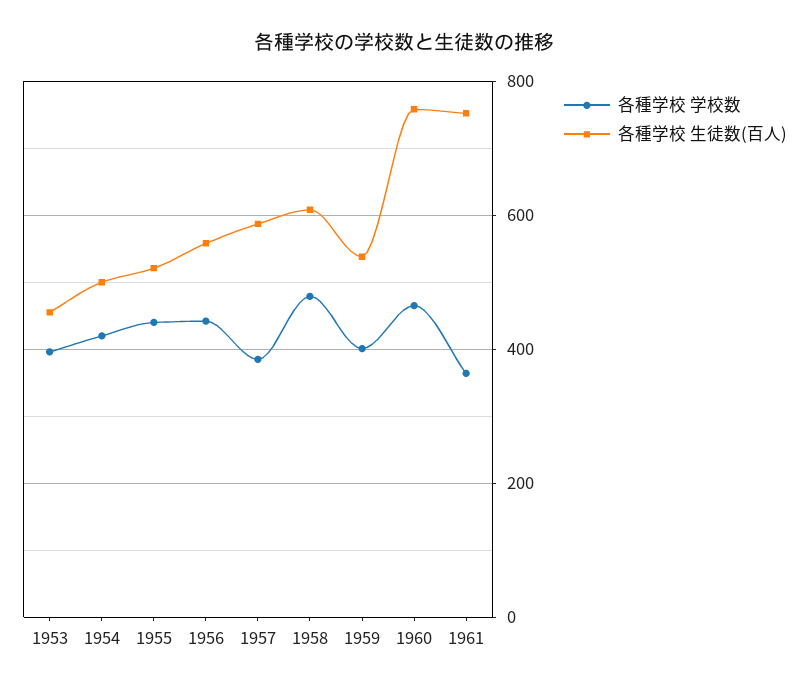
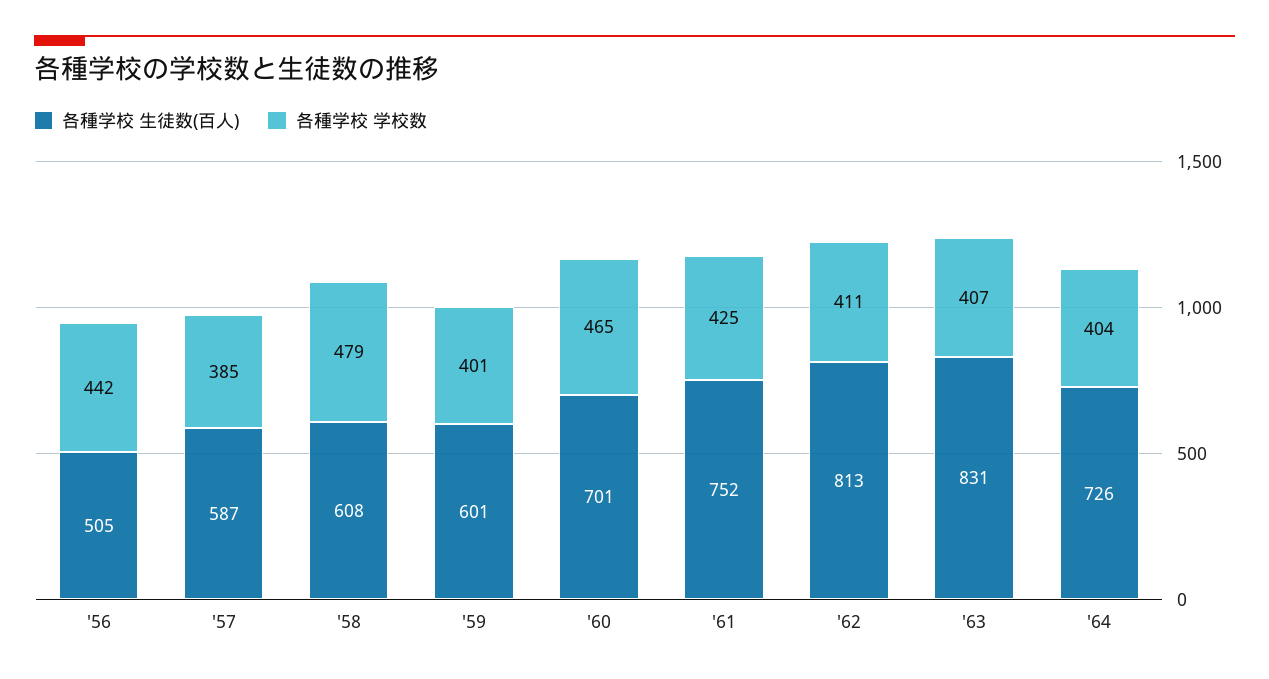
各種学校 学校数, 1953: 400 -> none
各種学校 生徒数(百人), 1953: 460 -> none
各種学校 学校数, 1954: 420 -> none
各種学校 生徒数(百人), 1954: 500 -> none
各種学校 学校数, 1955: 440 -> none
各種学校 生徒数(百人), 1955: 520 -> none
各種学校 生徒数(百人), 1956: 560 -> 505
各種学校 生徒数(百人), 1959: 540 -> 601
各種学校 生徒数(百人), 1960: 760 -> 701
各種学校 学校数, 1961: 360 -> 425
各種学校 生徒数(百人), '62: none -> 813
各種学校 学校数, '62: none -> 411
各種学校 生徒数(百人), '63: none -> 831
各種学校 学校数, '63: none -> 407
各種学校 生徒数(百人), '64: none -> 726
各種学校 学校数, '64: none -> 404

